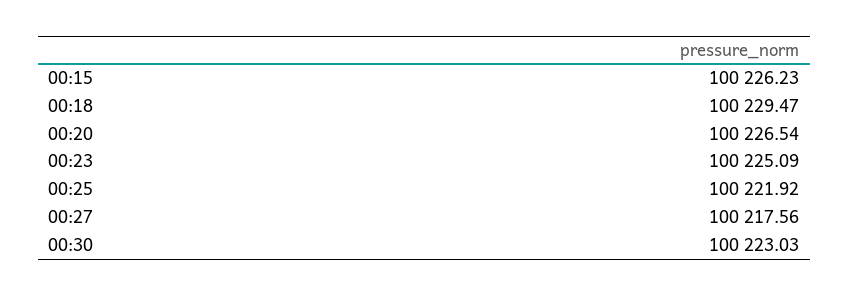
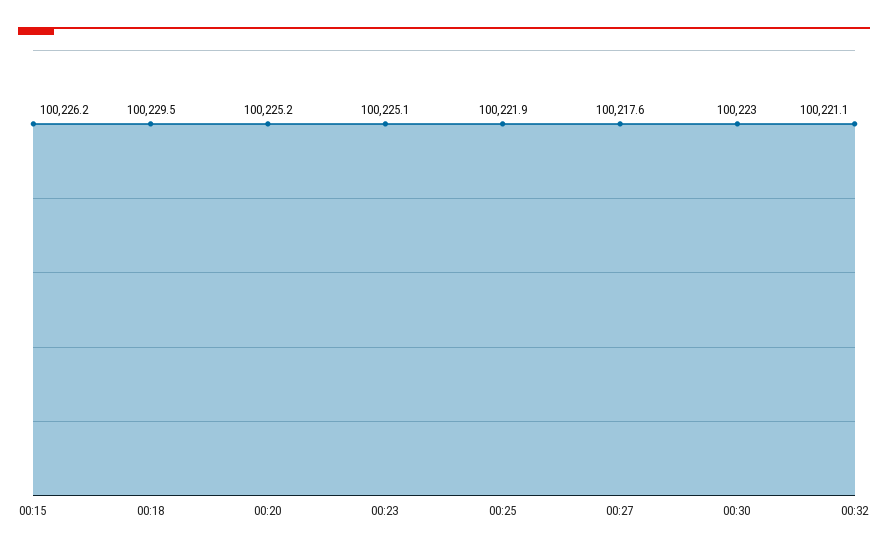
00:20: 100226.54 -> 100225.2
00:32: none -> 100221.1

